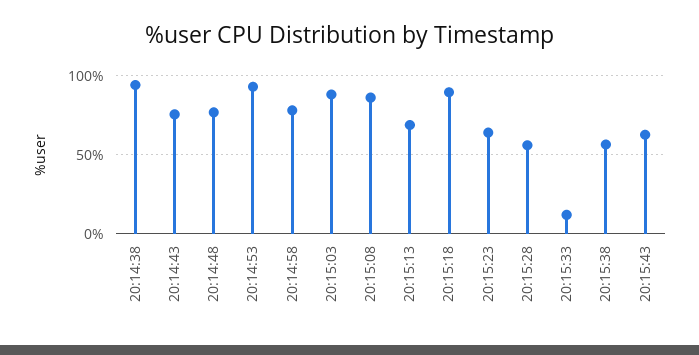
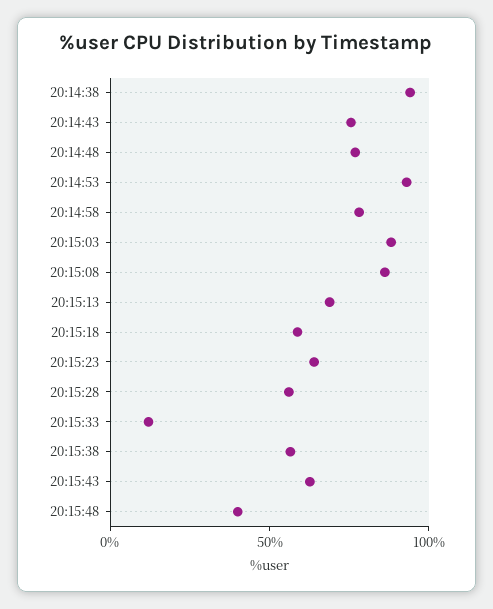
20:15:18: 90 -> 60
20:15:48: none -> 40

